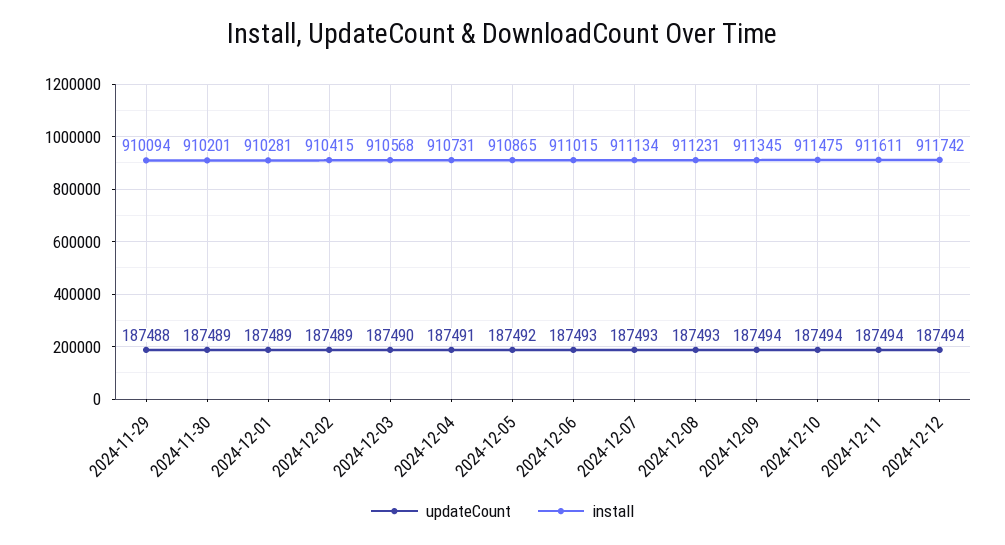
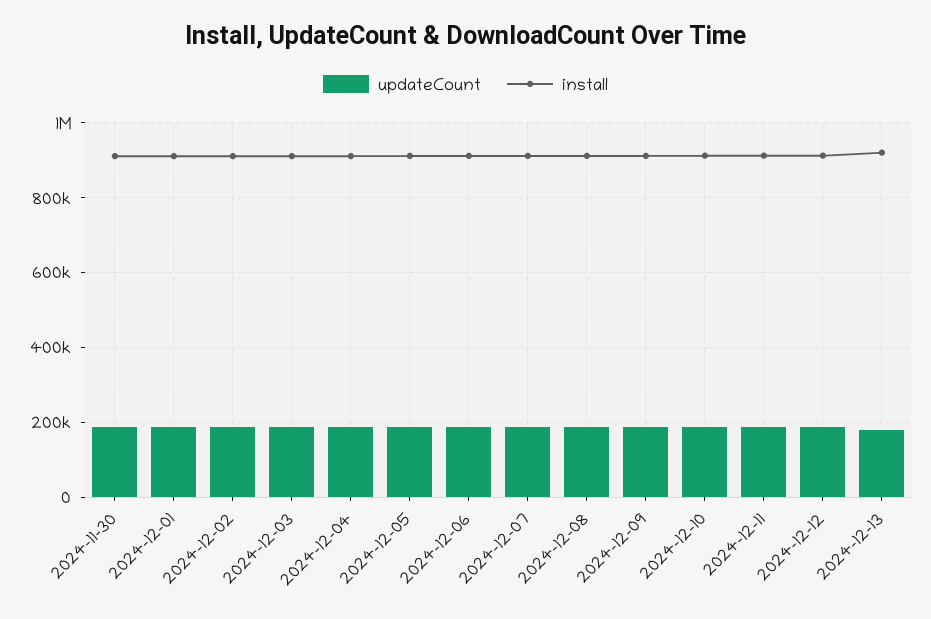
updateCount, 2024-11-29: 187488 -> none
install, 2024-11-29: 910094 -> none
updateCount, 2024-12-13: none -> 180000
install, 2024-12-13: none -> 920000

